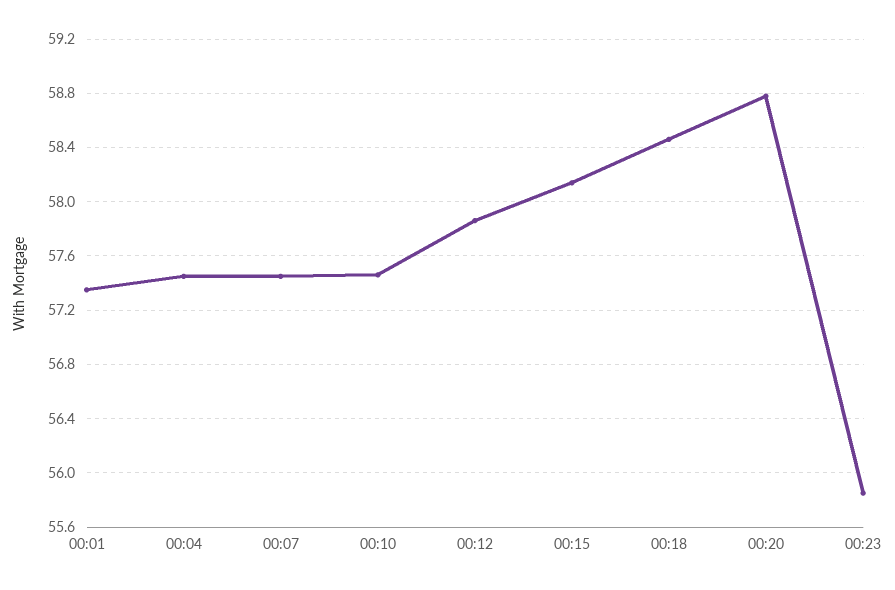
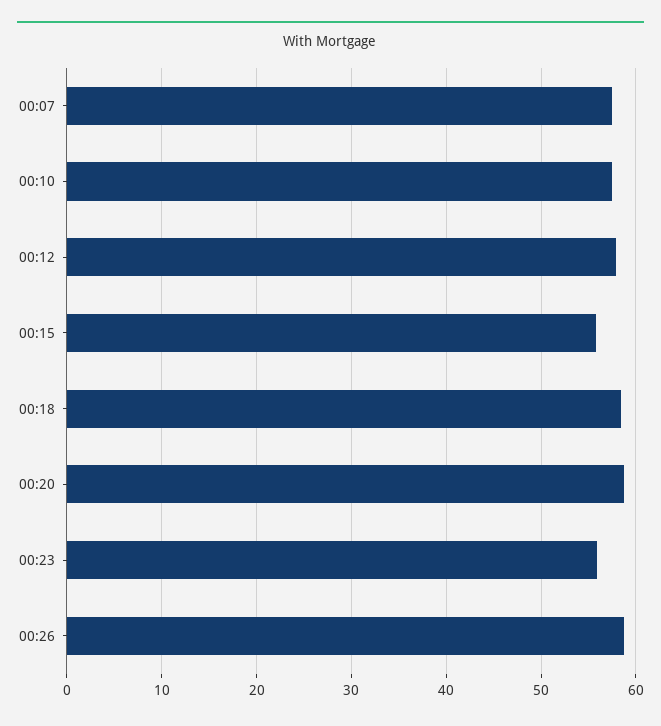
00:01: 57.35 -> none
00:04: 57.45 -> none
00:15: 58.15 -> 56
00:26: none -> 59

